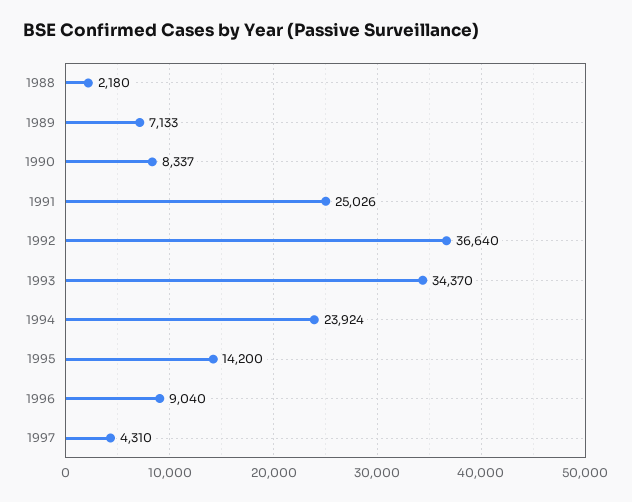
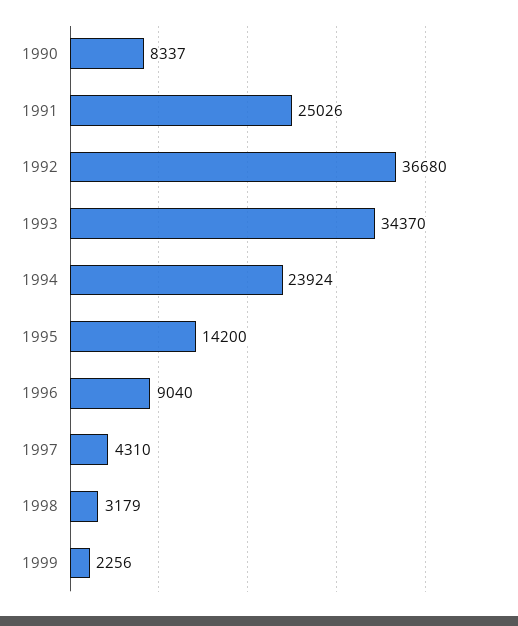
1988: 2180 -> none
1989: 7133 -> none
1992: 36640 -> 36680
1998: none -> 3179
1999: none -> 2256

